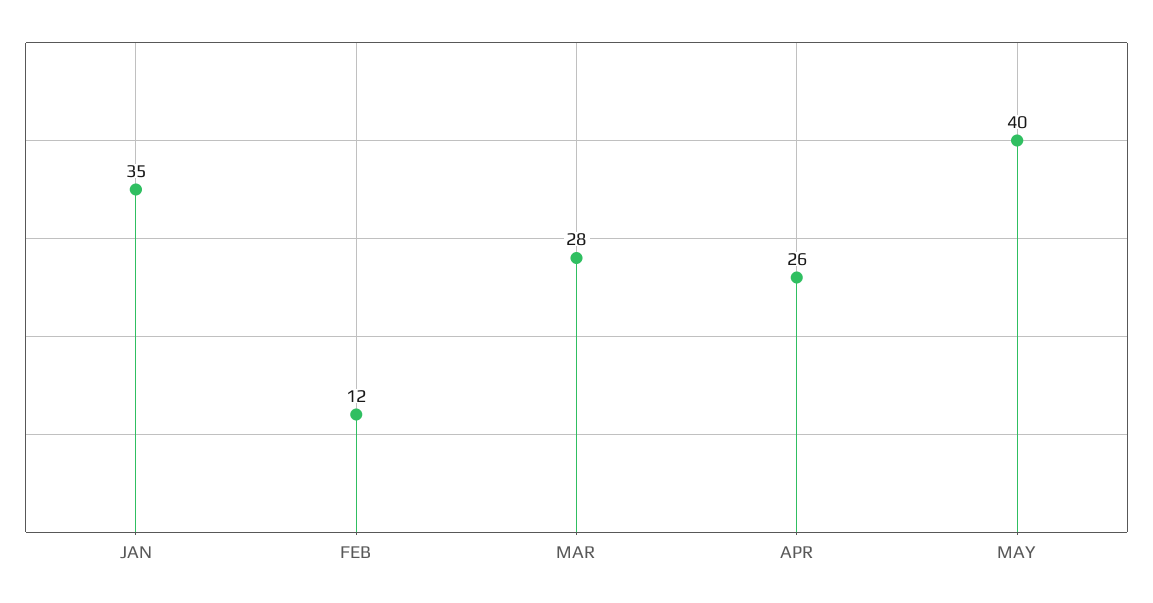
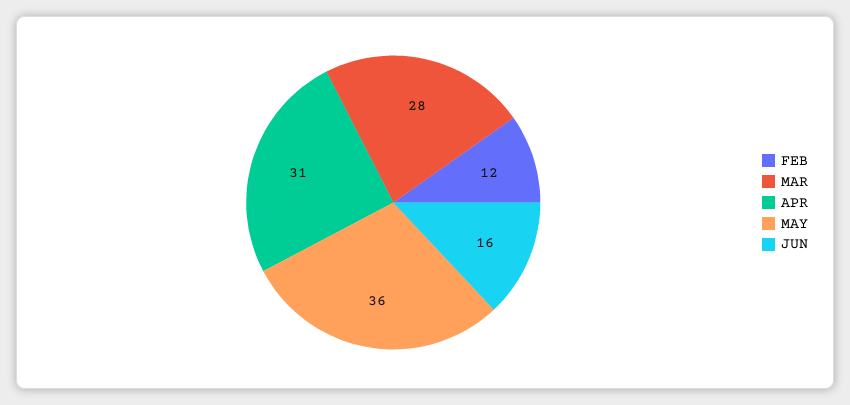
JAN: 35 -> none
APR: 26 -> 31
MAY: 40 -> 36
JUN: none -> 16

